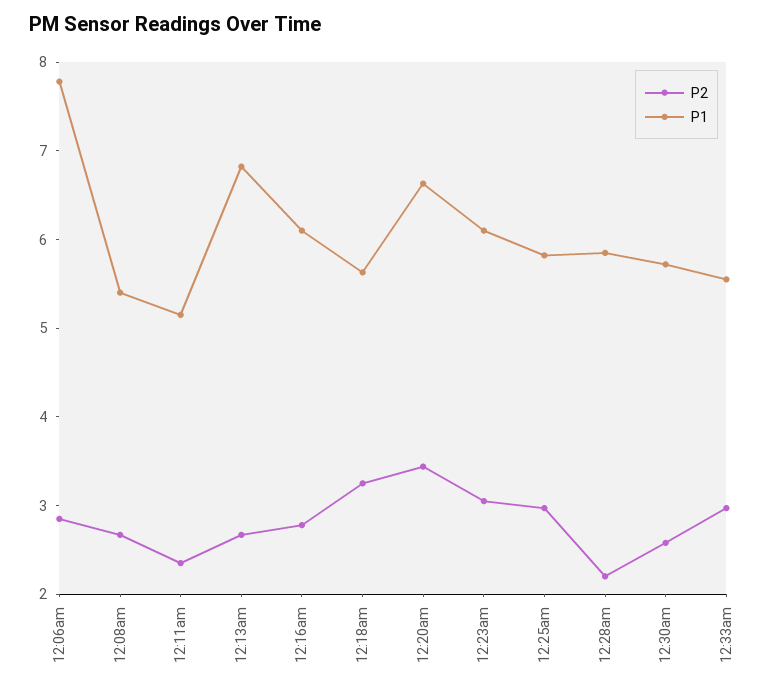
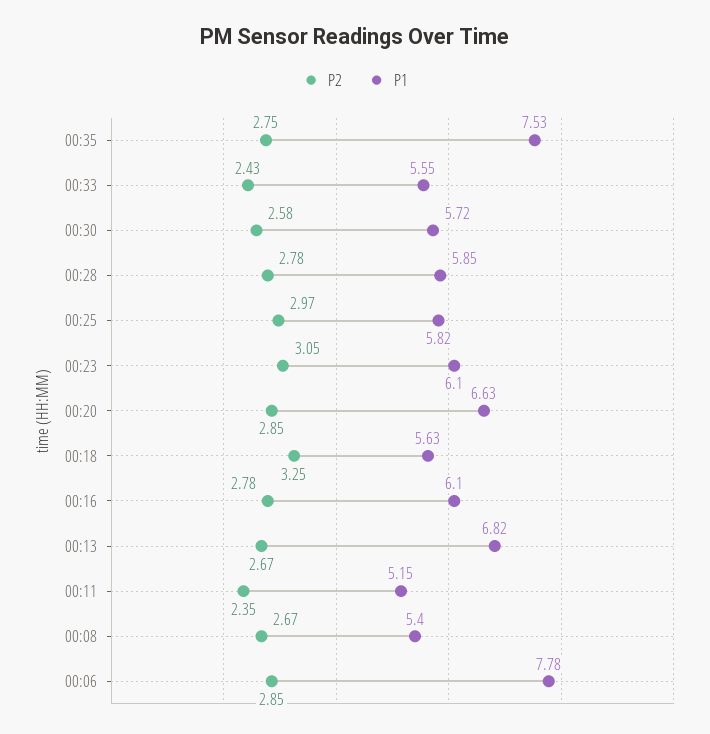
P2, 12:20am: 3.4 -> 2.85
P2, 12:28am: 2.2 -> 2.78
P2, 12:33am: 3 -> 2.43
P2, 00:35: none -> 2.75
P1, 00:35: none -> 7.53

